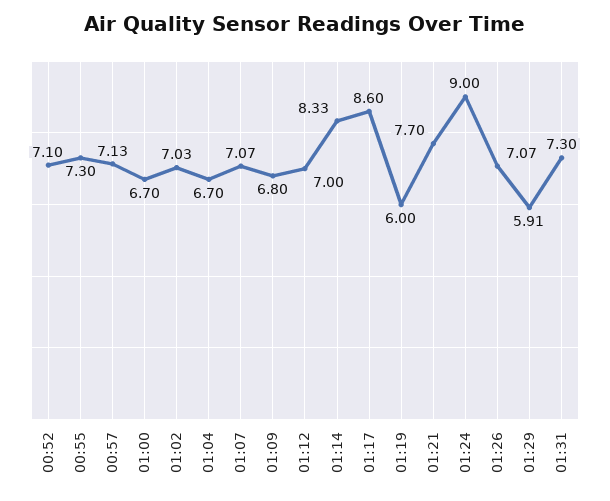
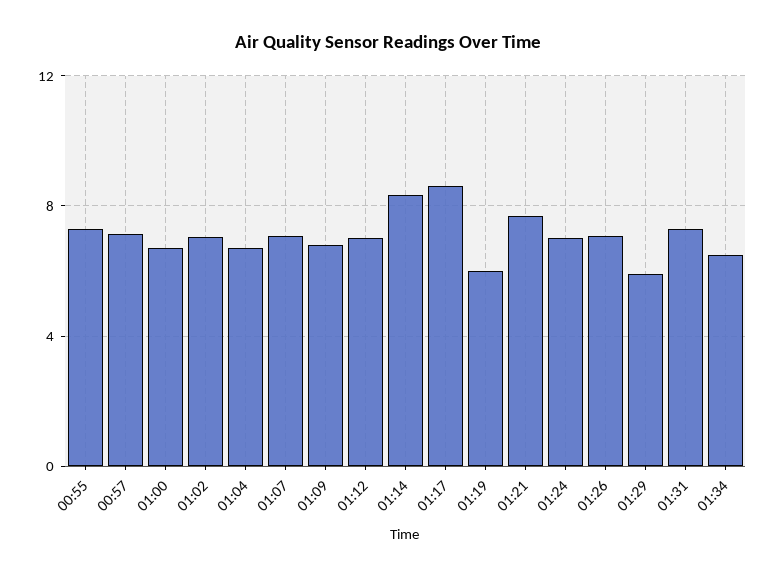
00:52: 7.1 -> none
01:24: 9 -> 7
01:34: none -> 6.5

